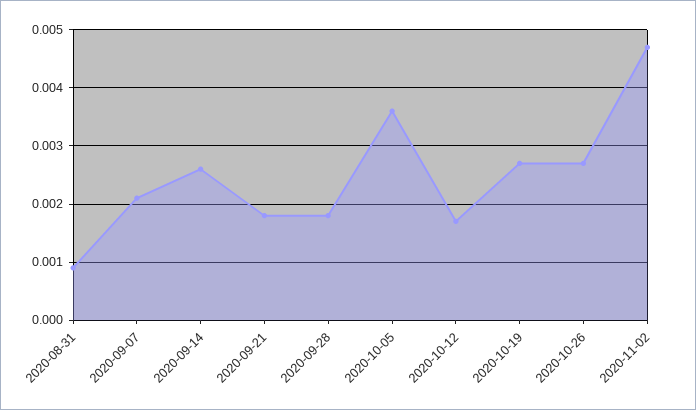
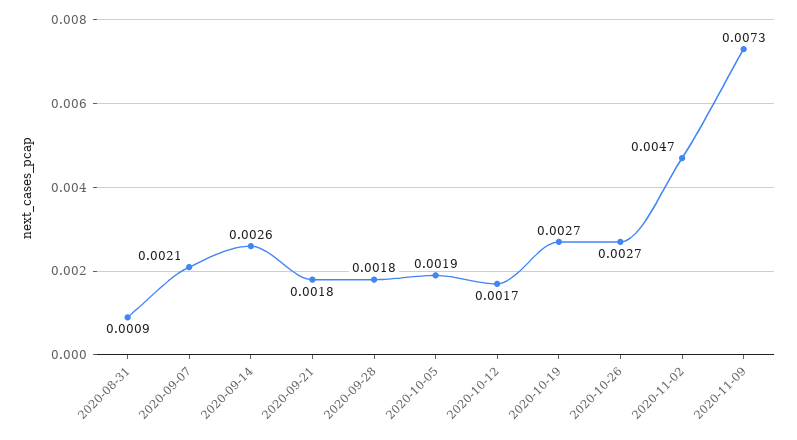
2020-10-05: 0.0035 -> 0.0019
2020-11-09: none -> 0.0073

